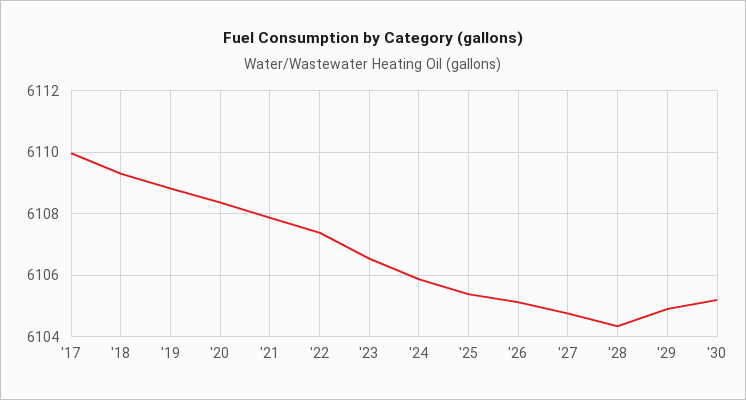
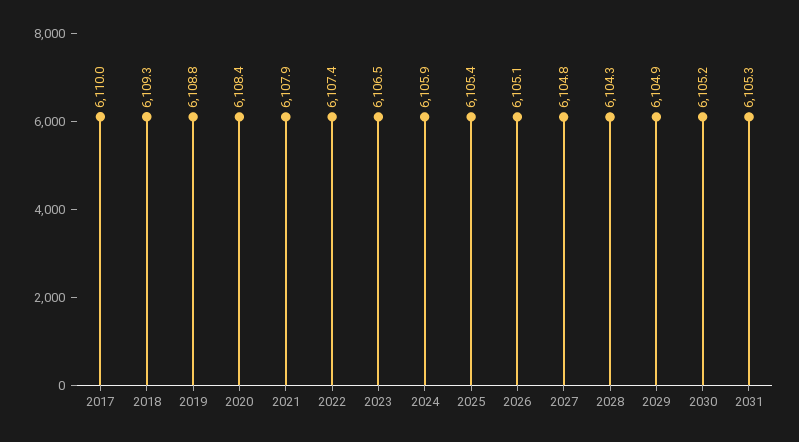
2031: none -> 6105.3

